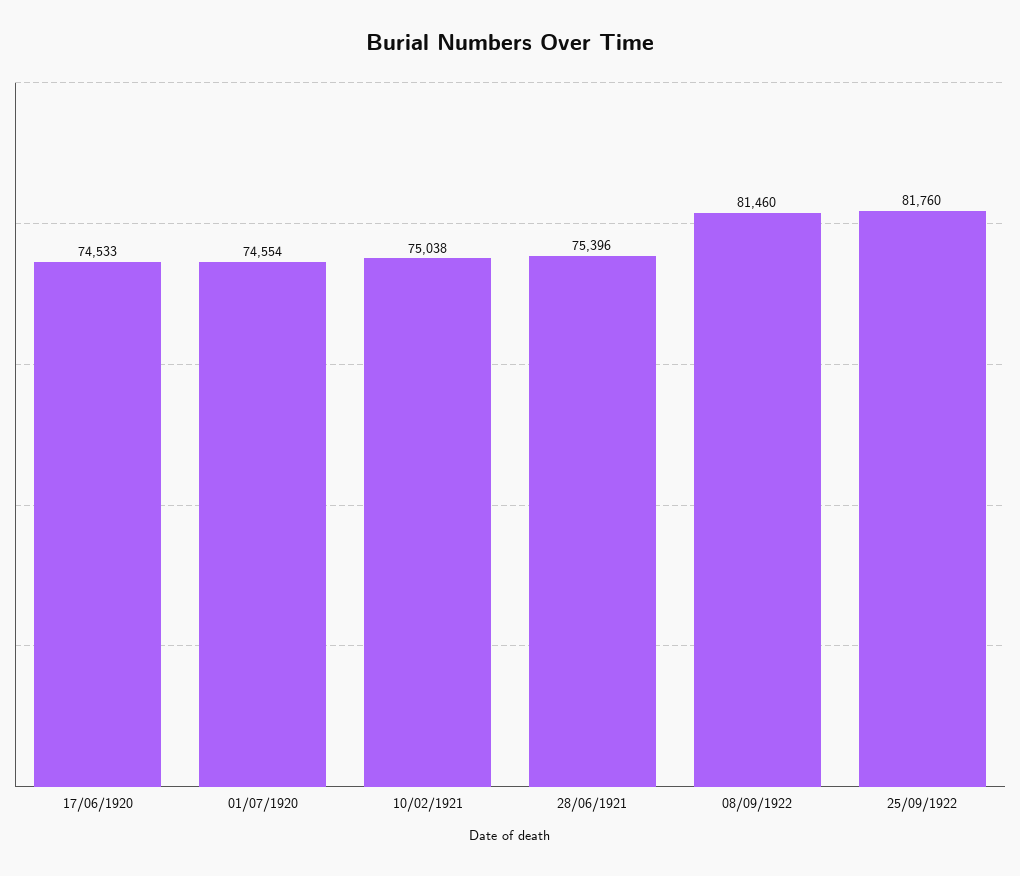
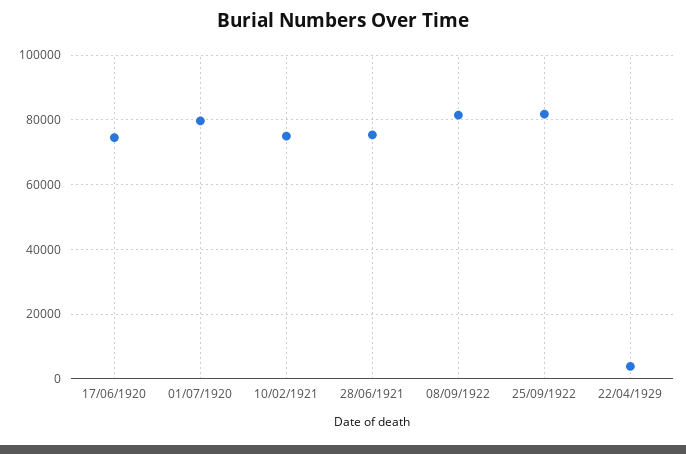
01/07/1920: 74554 -> 80000
22/04/1929: none -> 4000

